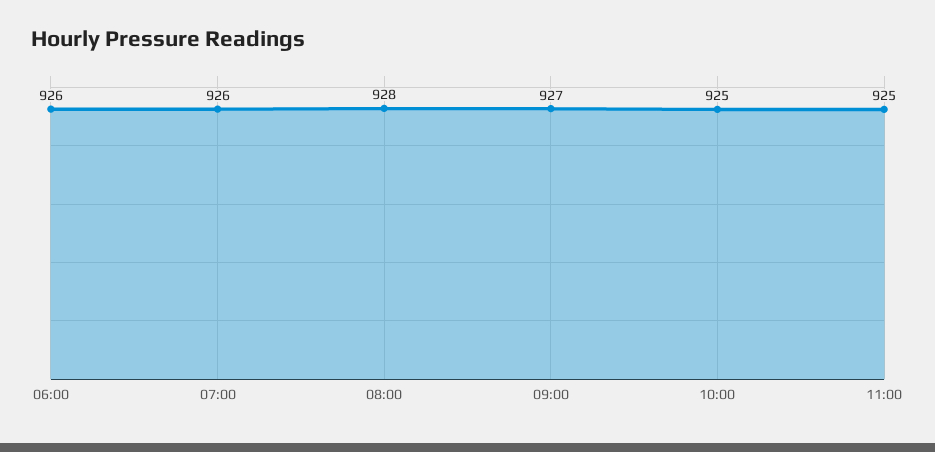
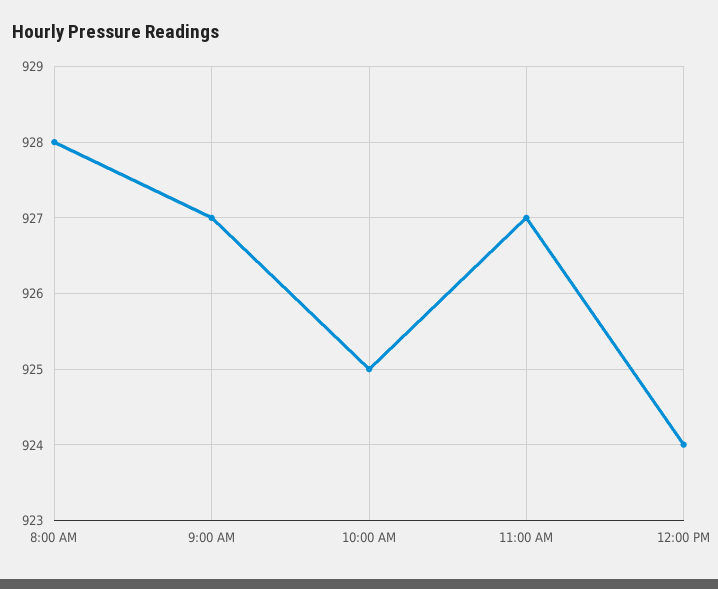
06:00: 926 -> none
07:00: 926 -> none
11:00: 925 -> 927
12:00 PM: none -> 924

